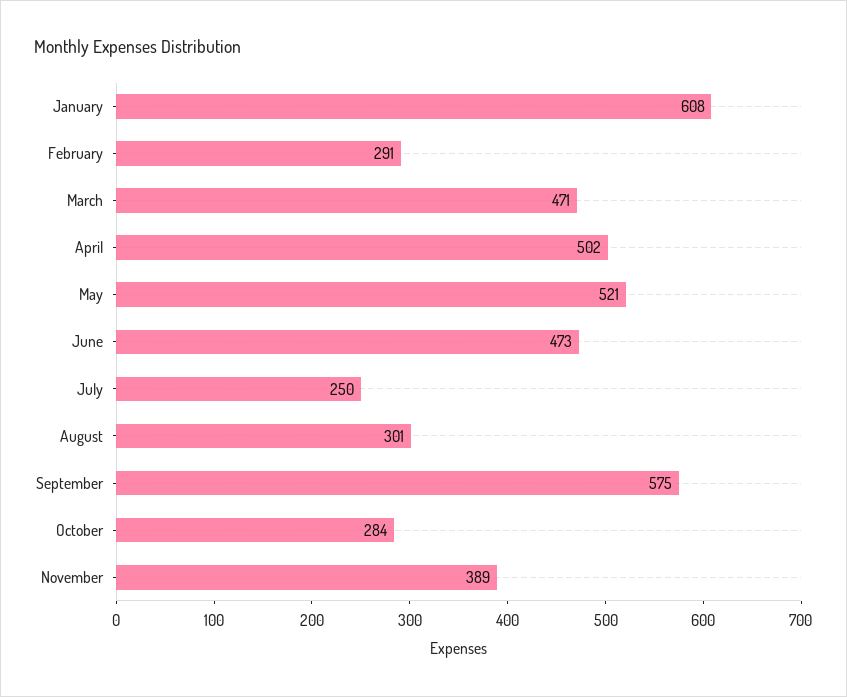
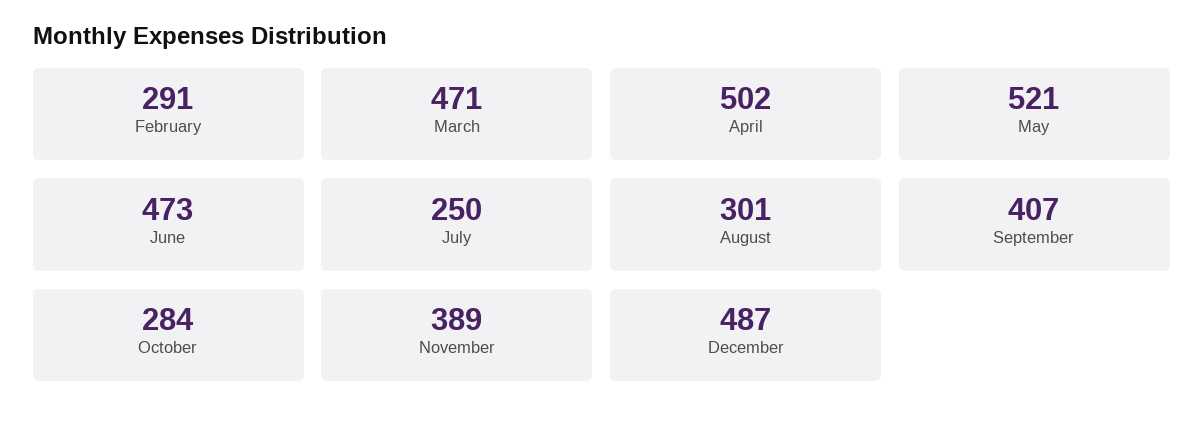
January: 608 -> none
September: 575 -> 407
December: none -> 487

